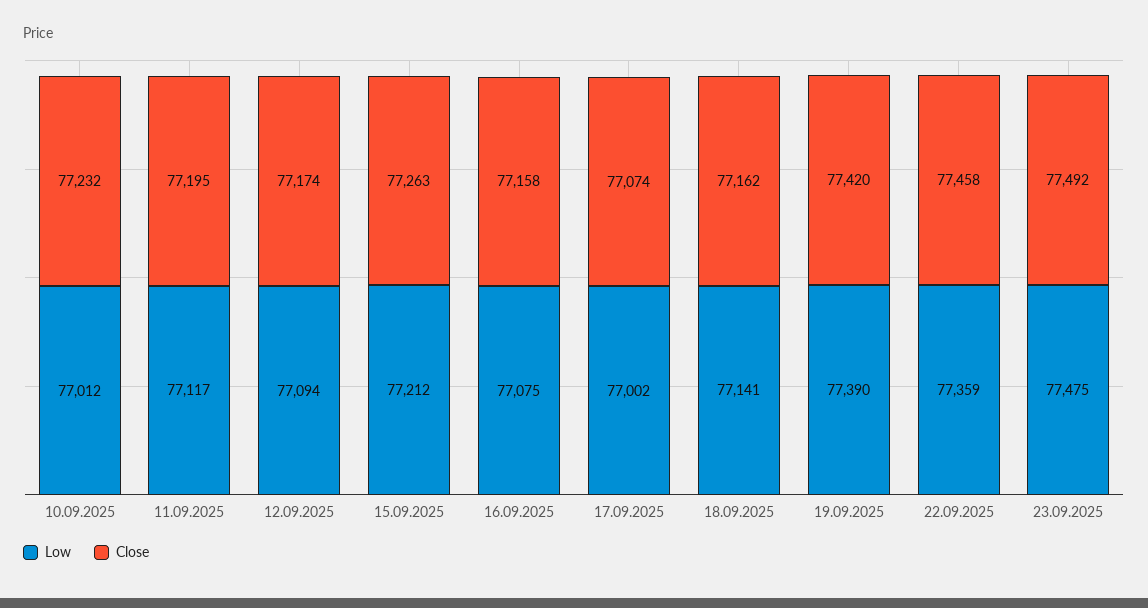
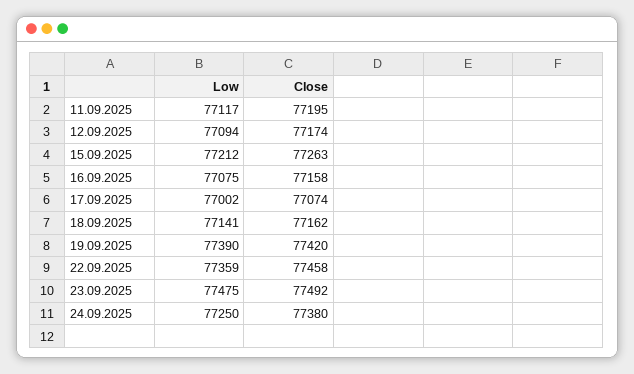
Low, 10.09.2025: 77012 -> none
Close, 10.09.2025: 77232 -> none
Low, 24.09.2025: none -> 77250
Close, 24.09.2025: none -> 77380

